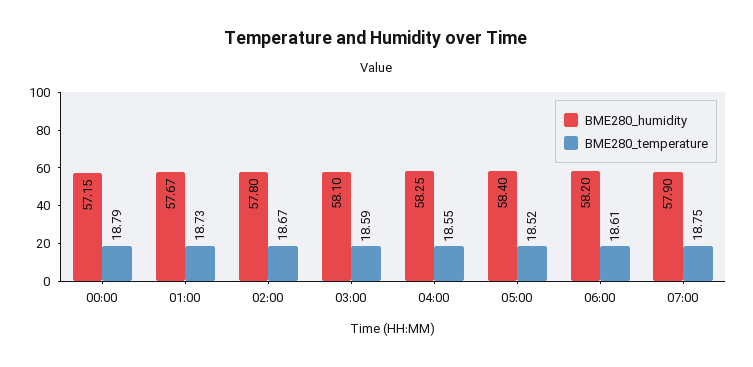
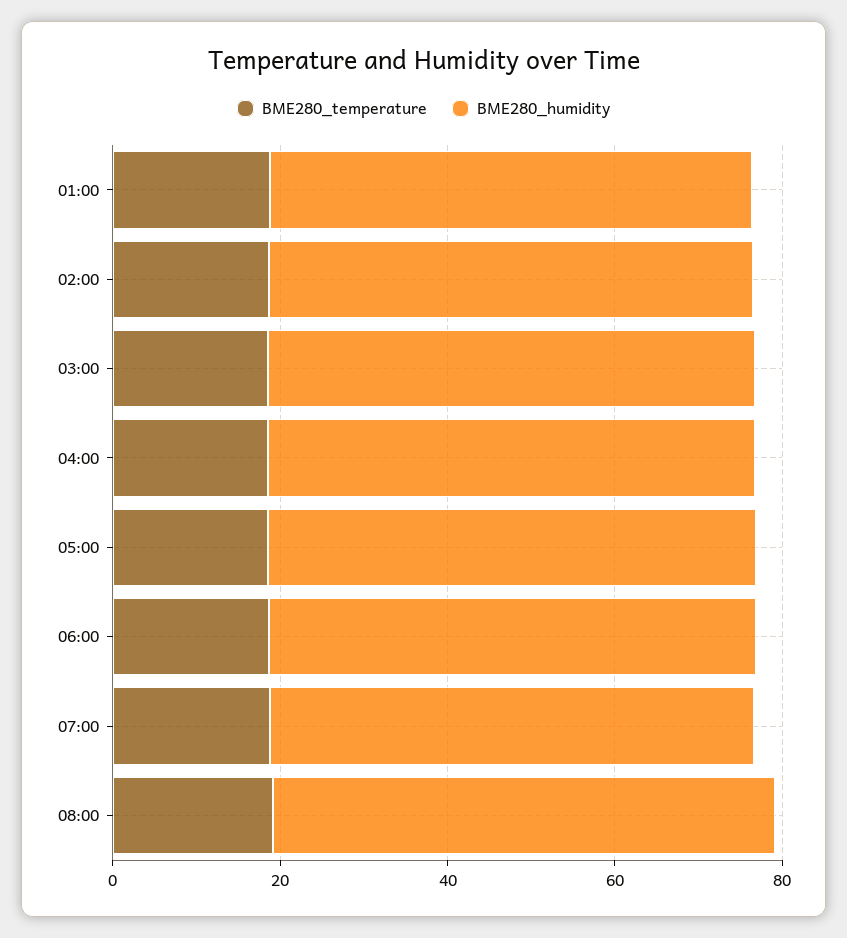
BME280_humidity, 00:00: 57.15 -> none
BME280_temperature, 00:00: 18.79 -> none
BME280_temperature, 08:00: none -> 20
BME280_humidity, 08:00: none -> 60

